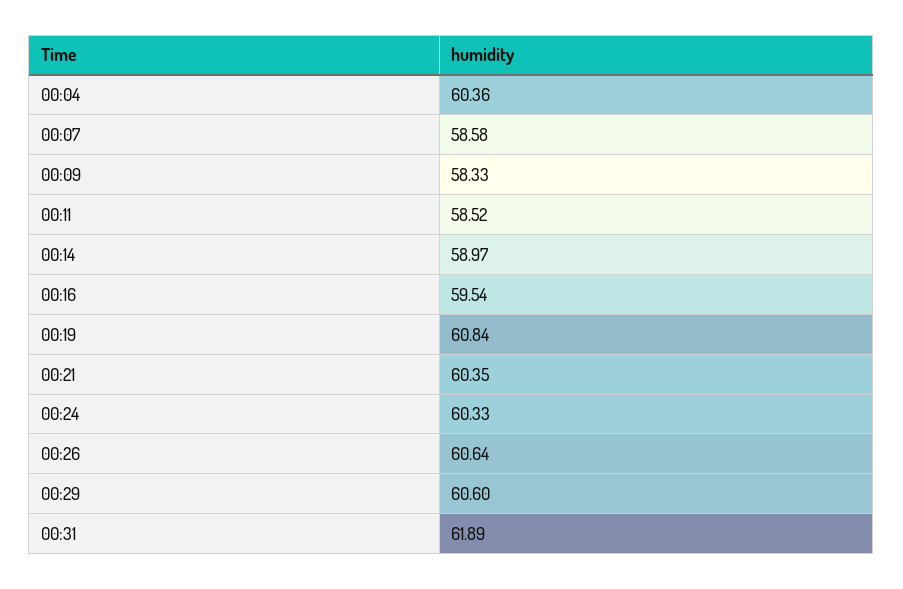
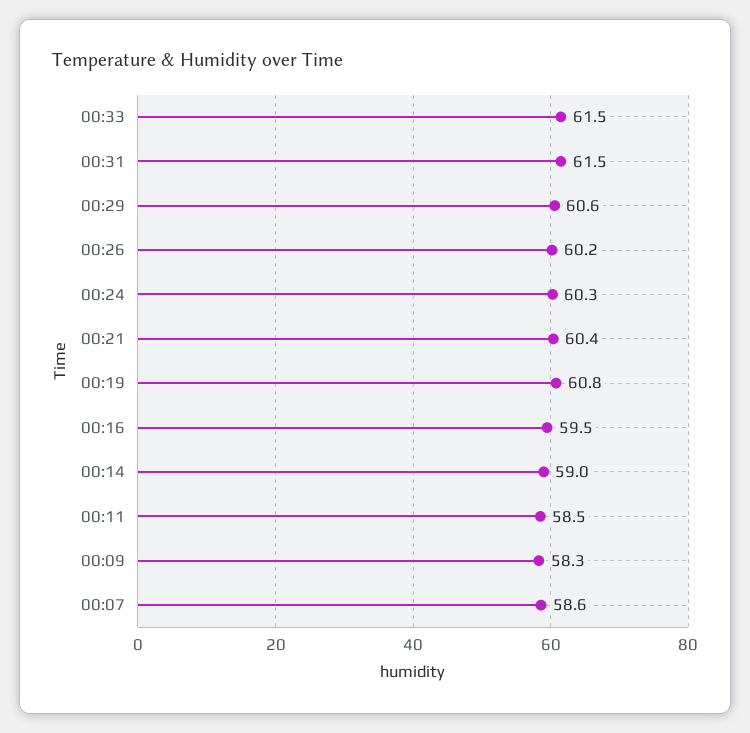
00:04: 60.36 -> none
00:26: 60.64 -> 60.2
00:31: 61.89 -> 61.5
00:33: none -> 61.5

